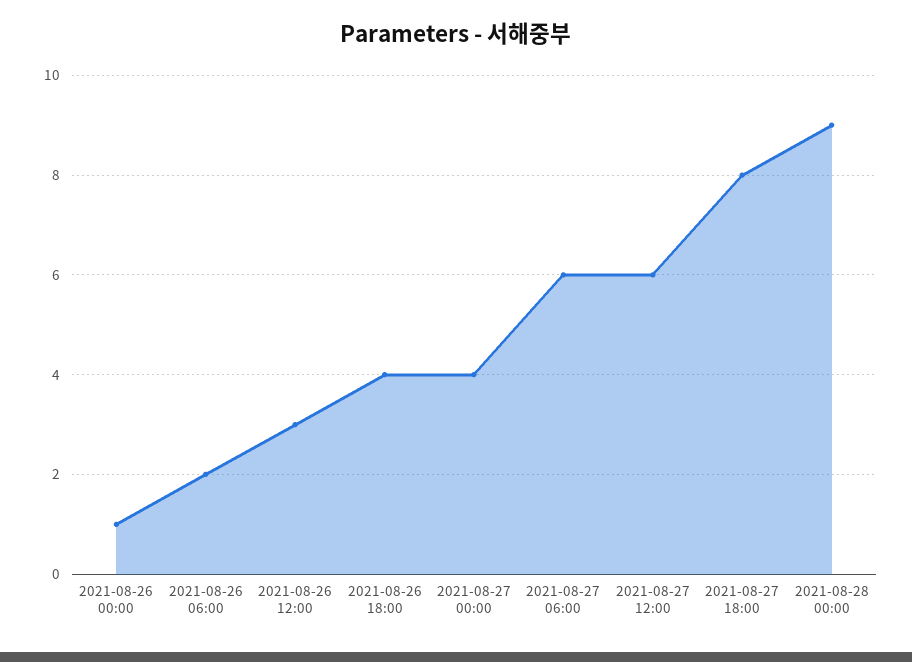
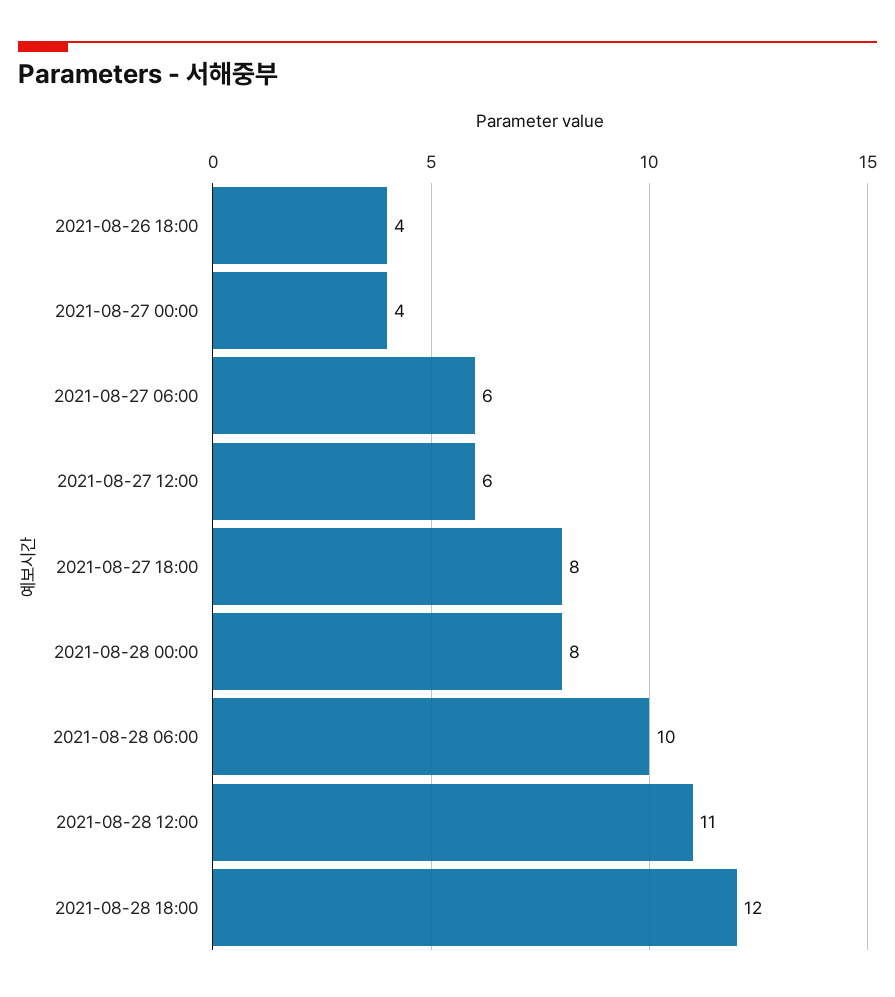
2021-08-26 00:00: 1 -> none
2021-08-26 06:00: 2 -> none
2021-08-26 12:00: 3 -> none
2021-08-28 00:00: 9 -> 8
2021-08-28 06:00: none -> 10
2021-08-28 12:00: none -> 11
2021-08-28 18:00: none -> 12

